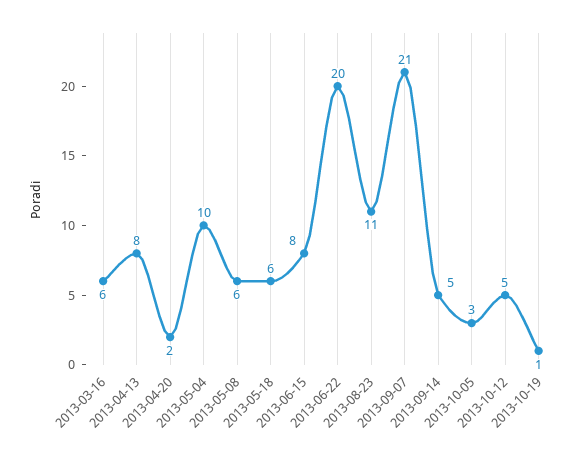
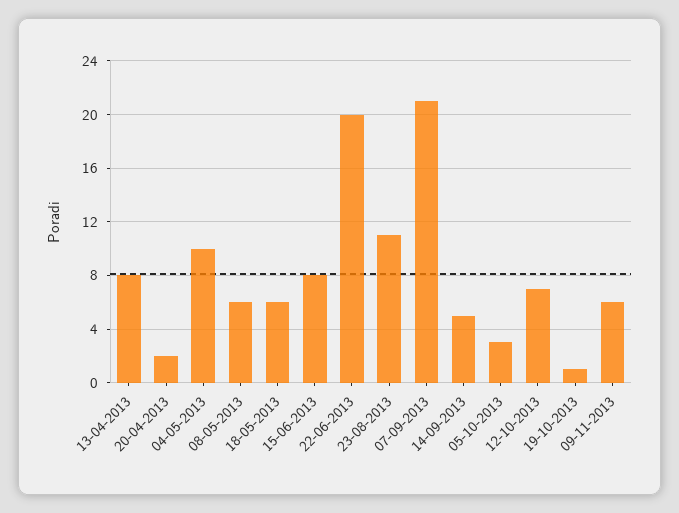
2013-03-16: 6 -> none
2013-10-12: 5 -> 7
09-11-2013: none -> 6

